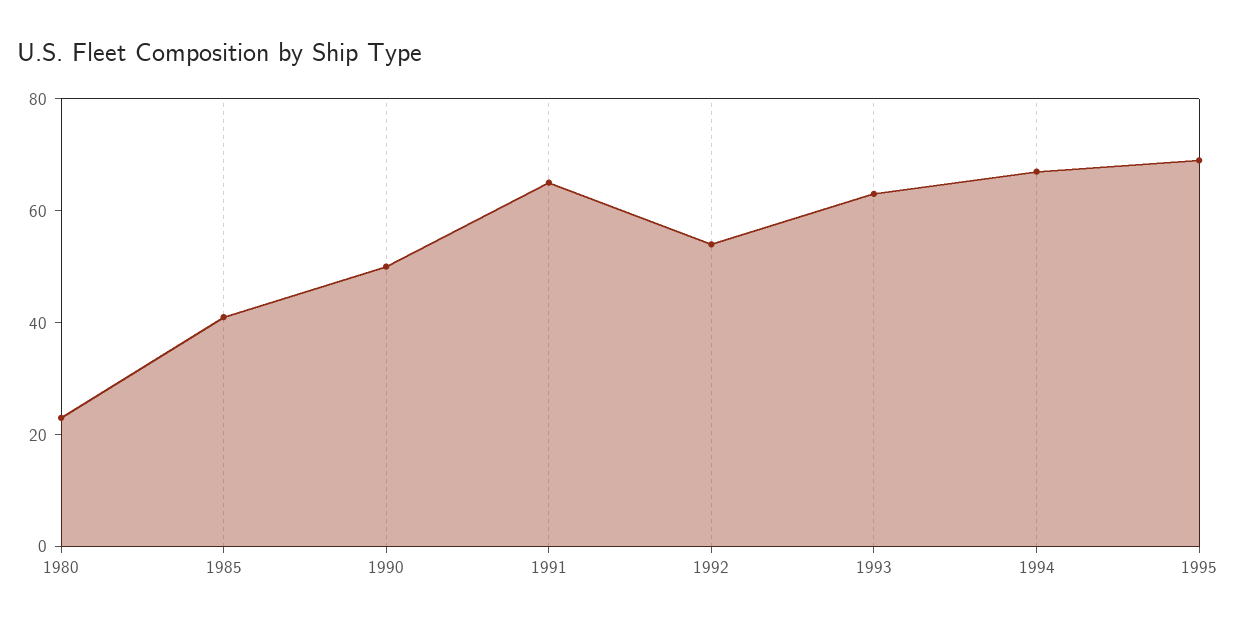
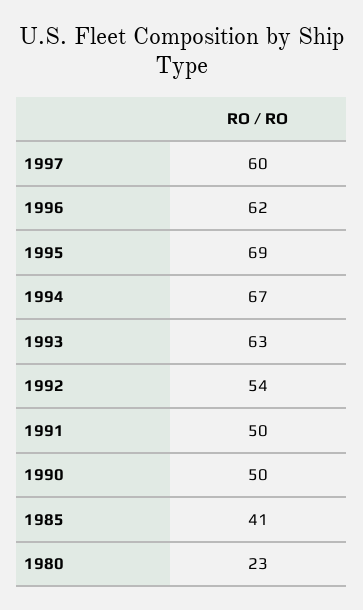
1991: 65 -> 50
1997: none -> 60
1996: none -> 62

